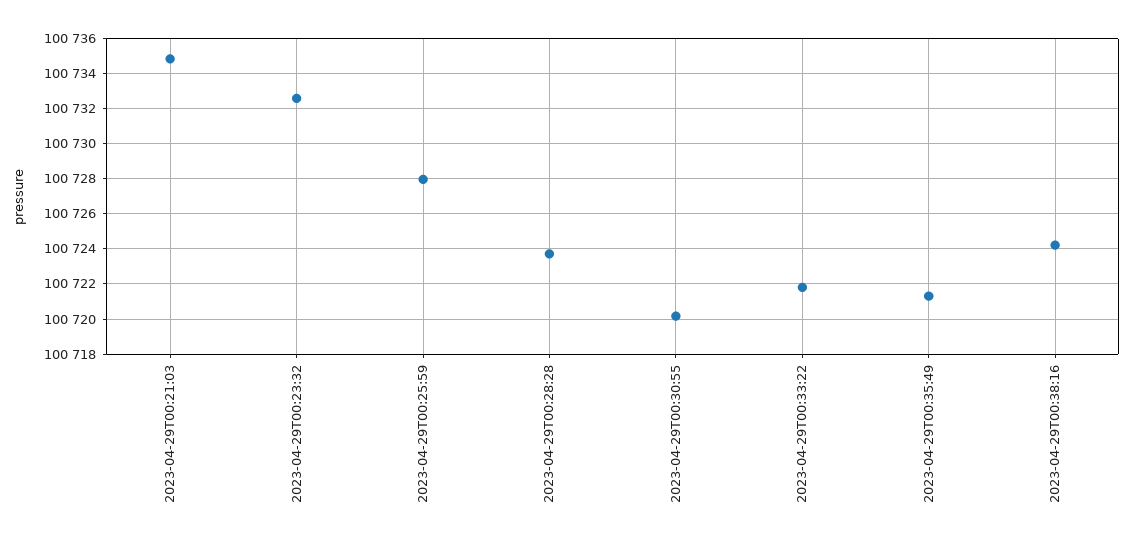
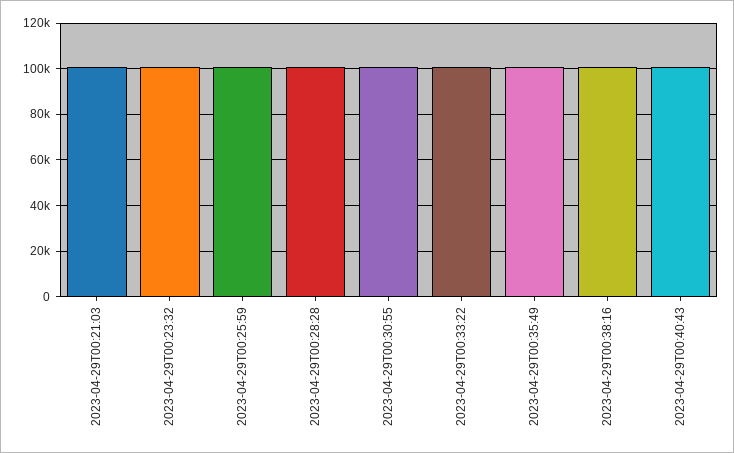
2023-04-29T00:40:43: none -> 100000

